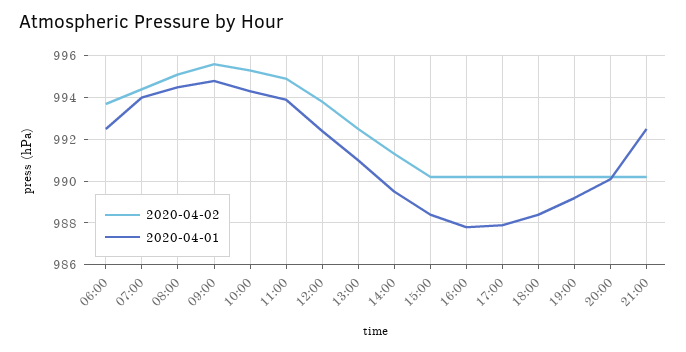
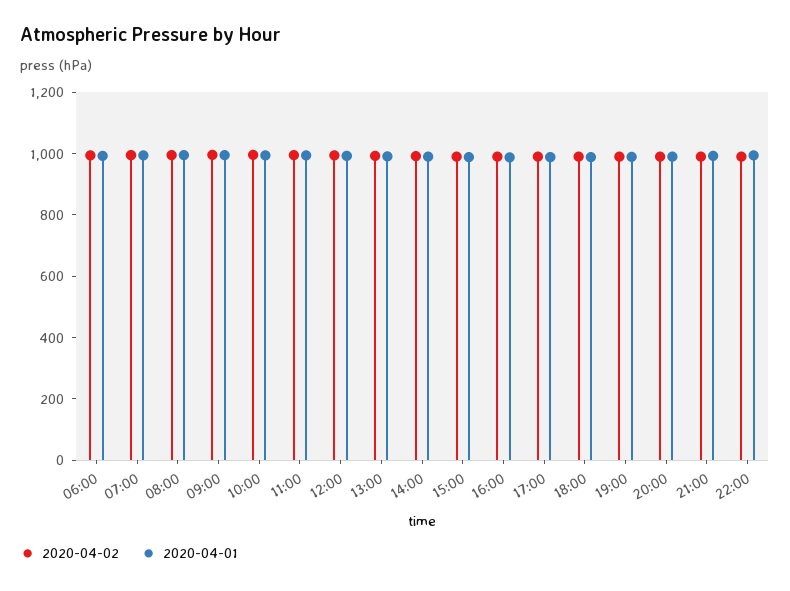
2020-04-02, 22:00: none -> 1000
2020-04-01, 22:00: none -> 1000

